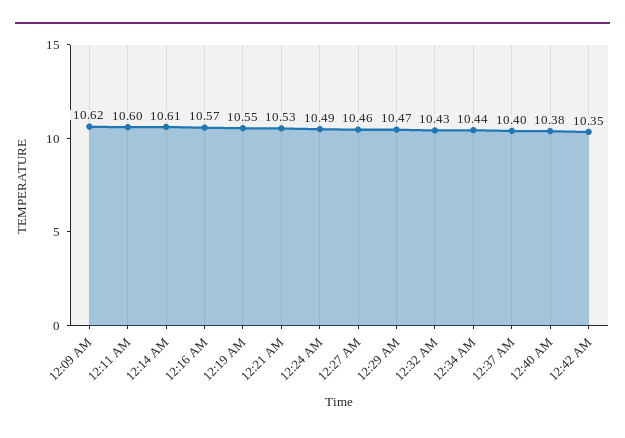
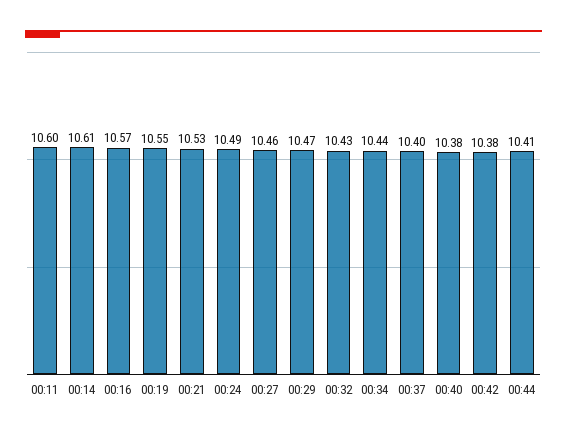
12:09 AM: 10.62 -> none
12:42 AM: 10.35 -> 10.38
00:44: none -> 10.41

